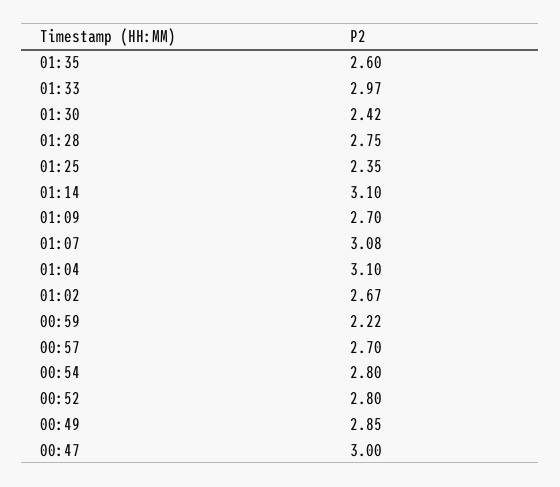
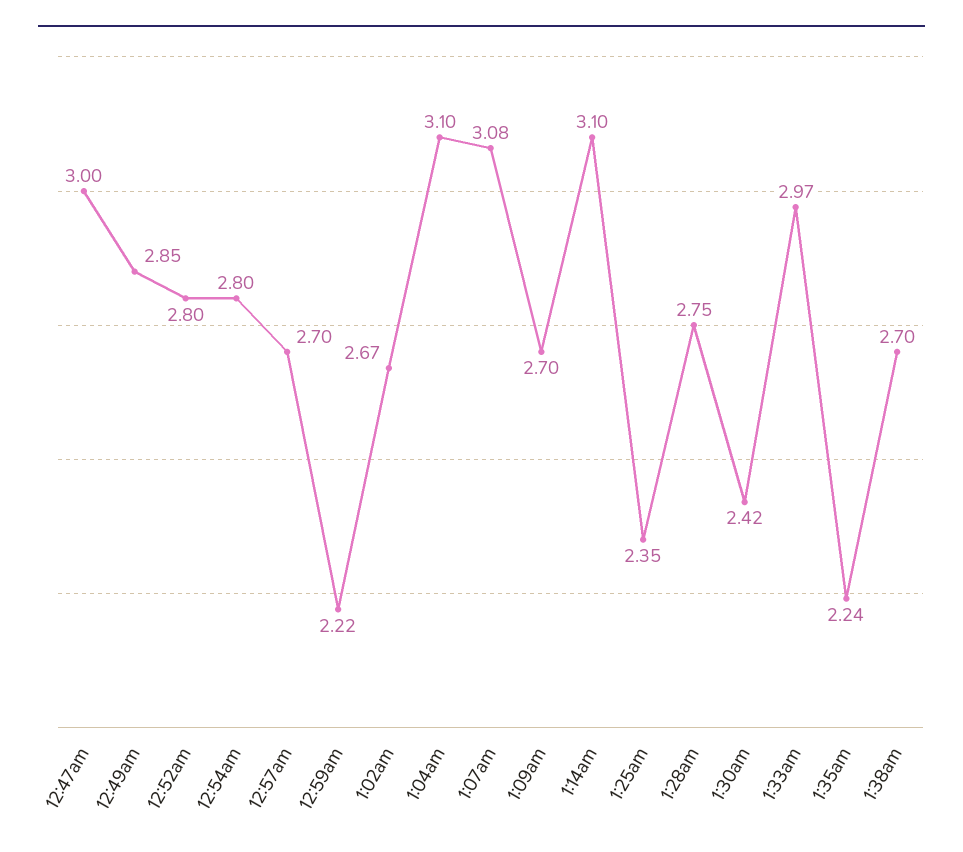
01:35: 2.6 -> 2.24
1:38am: none -> 2.7

